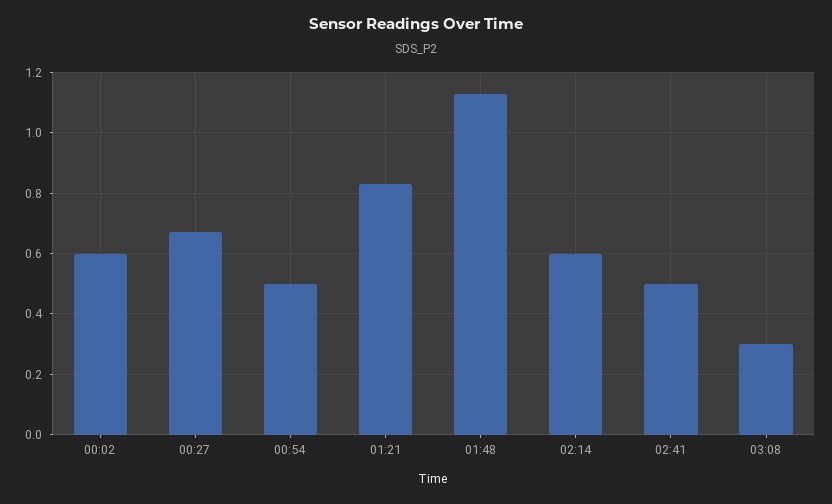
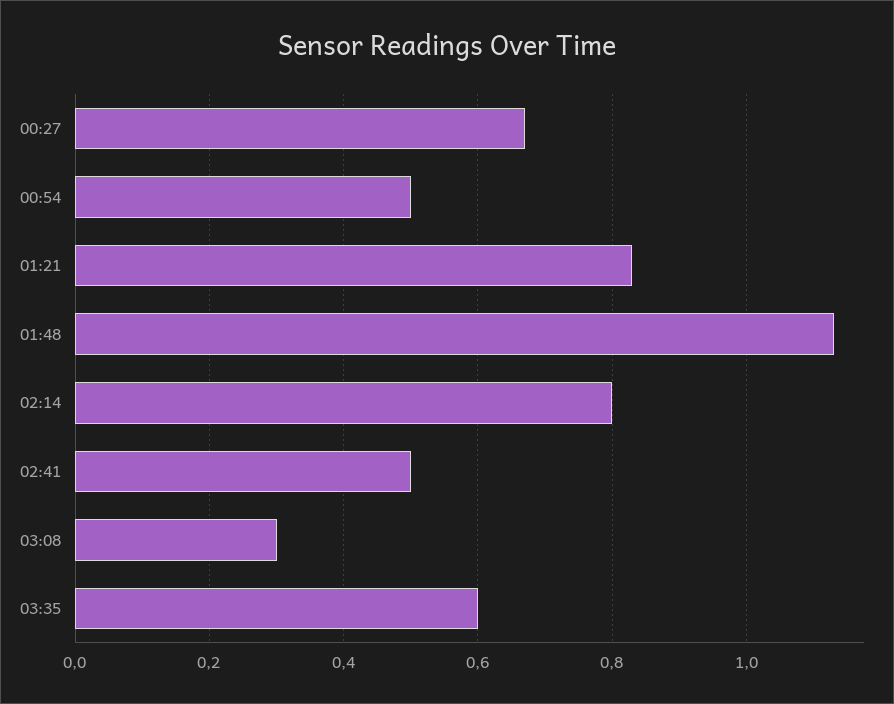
00:02: 0.6 -> none
02:14: 0.6 -> 0.8
03:35: none -> 0.6

